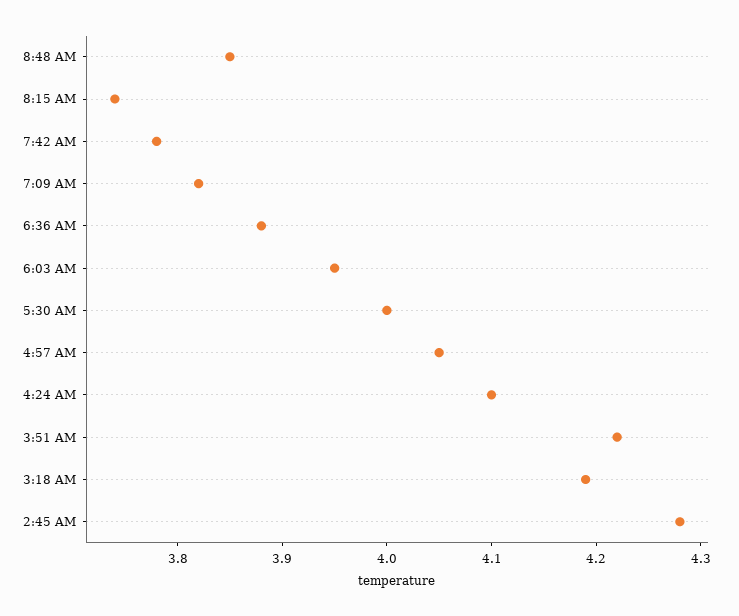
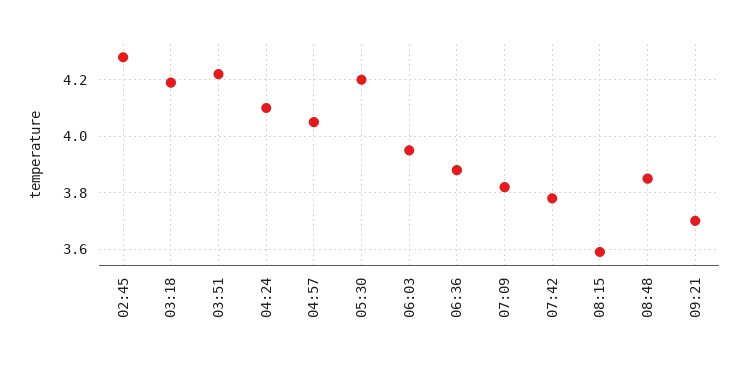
8:15 AM: 3.74 -> 3.6
5:30 AM: 4 -> 4.2
09:21: none -> 3.7

